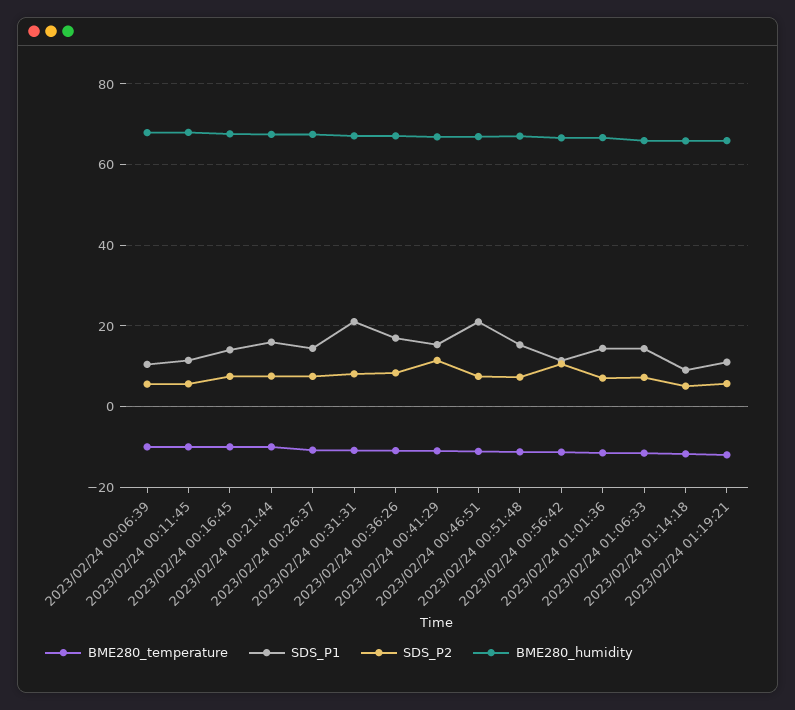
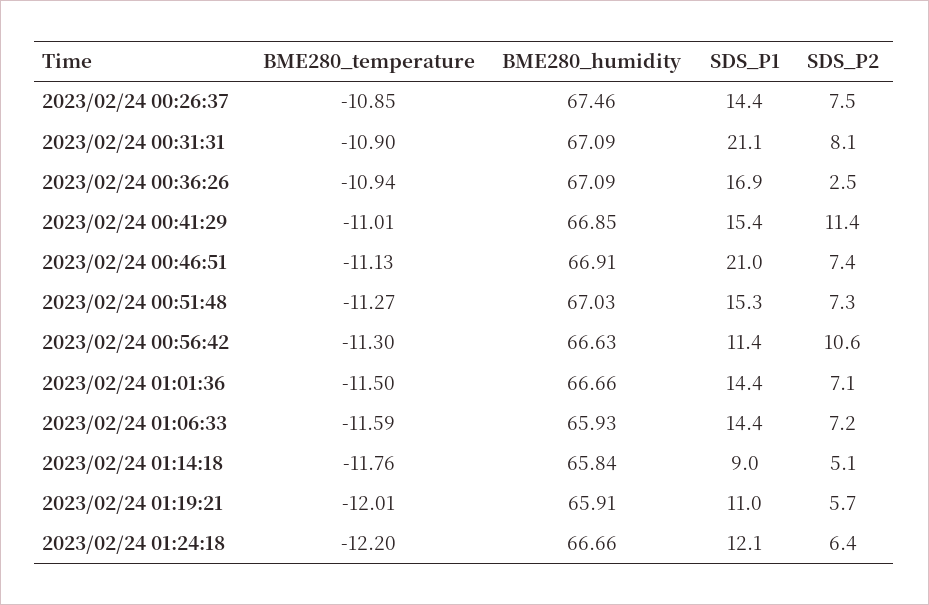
BME280_temperature, 2023/02/24 00:06:39: -10 -> none
SDS_P1, 2023/02/24 00:06:39: 10 -> none
SDS_P2, 2023/02/24 00:06:39: 6 -> none
BME280_humidity, 2023/02/24 00:06:39: 68 -> none
BME280_temperature, 2023/02/24 00:11:45: -10 -> none
SDS_P1, 2023/02/24 00:11:45: 12 -> none
SDS_P2, 2023/02/24 00:11:45: 6 -> none
BME280_humidity, 2023/02/24 00:11:45: 68 -> none
BME280_temperature, 2023/02/24 00:16:45: -10 -> none
SDS_P1, 2023/02/24 00:16:45: 14 -> none
SDS_P2, 2023/02/24 00:16:45: 8 -> none
BME280_humidity, 2023/02/24 00:16:45: 68 -> none
BME280_temperature, 2023/02/24 00:21:44: -10 -> none
SDS_P1, 2023/02/24 00:21:44: 16 -> none
SDS_P2, 2023/02/24 00:21:44: 8 -> none
BME280_humidity, 2023/02/24 00:21:44: 68 -> none
SDS_P2, 2023/02/24 00:36:26: 8 -> 2.5
BME280_temperature, 2023/02/24 01:24:18: none -> -12.2
BME280_humidity, 2023/02/24 01:24:18: none -> 66.66
SDS_P1, 2023/02/24 01:24:18: none -> 12.1
SDS_P2, 2023/02/24 01:24:18: none -> 6.4

